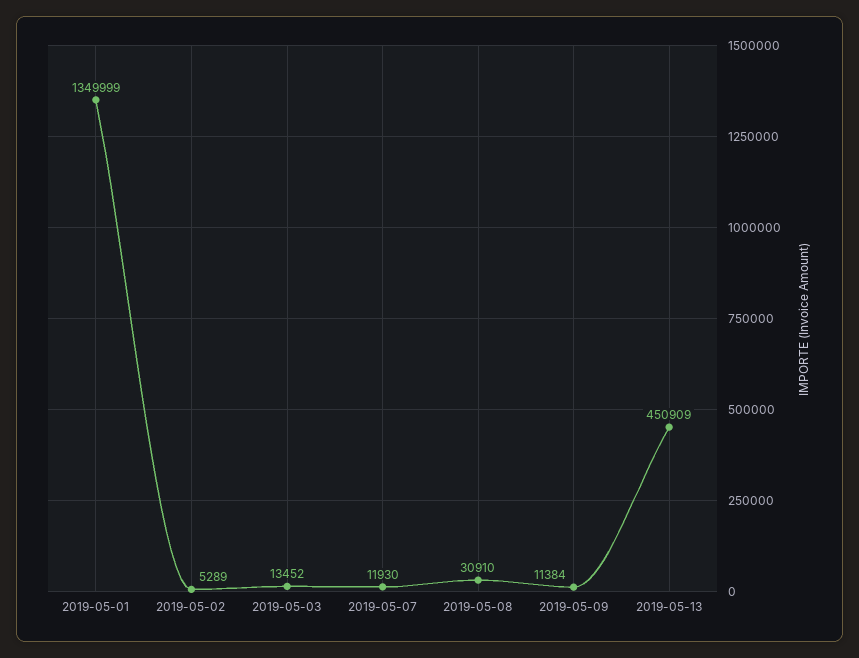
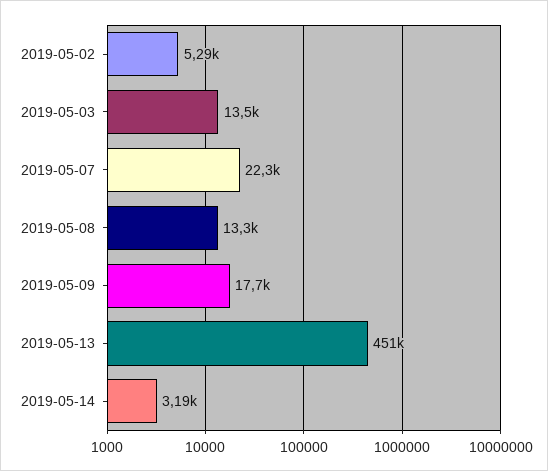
2019-05-01: 1349999 -> none
2019-05-07: 11930 -> 22300
2019-05-08: 30910 -> 13300
2019-05-09: 11384 -> 17700
2019-05-14: none -> 3190

